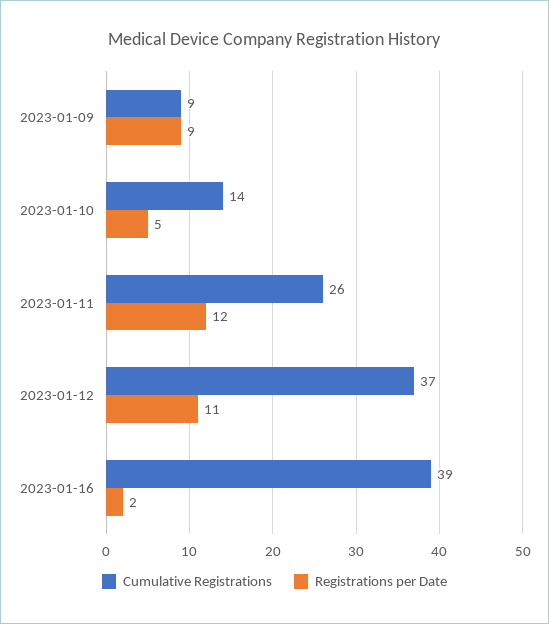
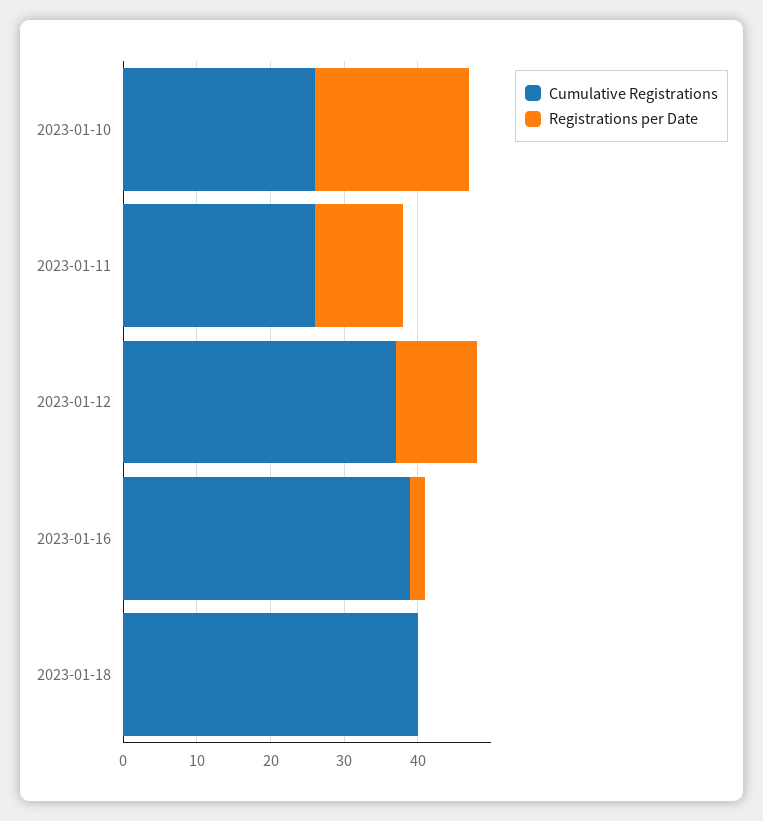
Cumulative Registrations, 2023-01-09: 9 -> none
Registrations per Date, 2023-01-09: 9 -> none
Cumulative Registrations, 2023-01-10: 14 -> 25
Registrations per Date, 2023-01-10: 5 -> 20
Cumulative Registrations, 2023-01-18: none -> 40
Registrations per Date, 2023-01-18: none -> 0

